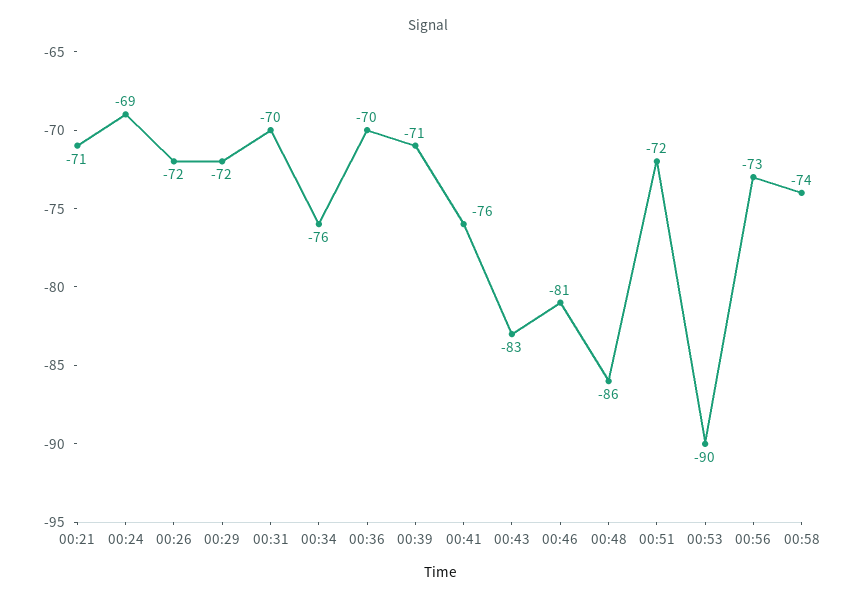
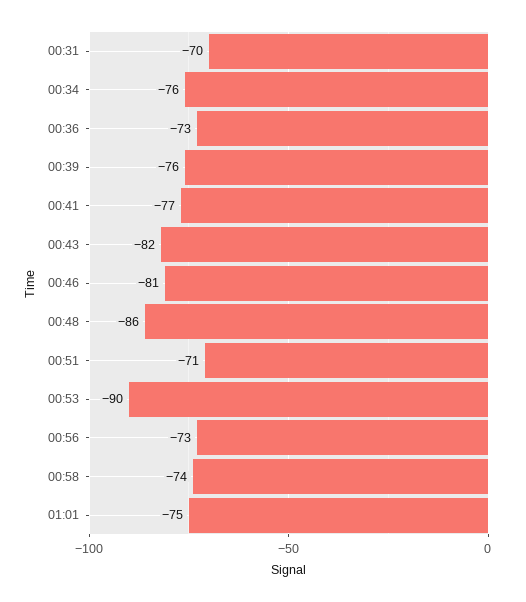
00:21: -71 -> none
00:24: -69 -> none
00:26: -72 -> none
00:29: -72 -> none
00:36: -70 -> -73
00:39: -71 -> -76
00:41: -76 -> -77
00:43: -83 -> -82
00:51: -72 -> -71
01:01: none -> -75

